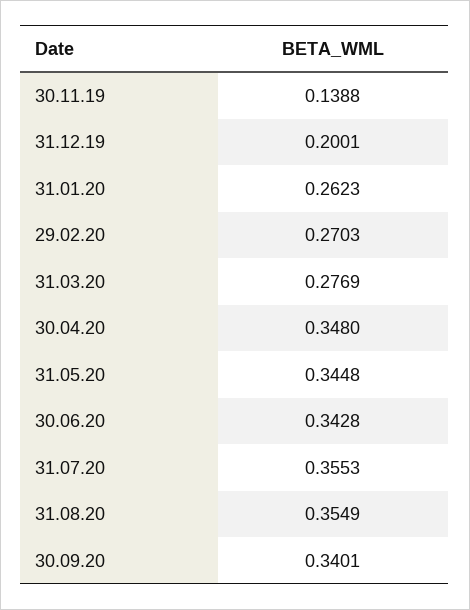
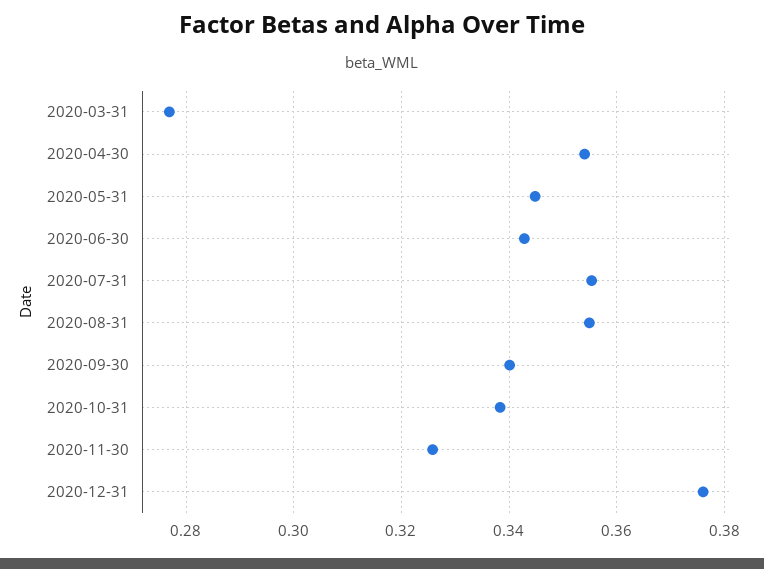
30.11.19: 0.1388 -> none
31.12.19: 0.2001 -> none
31.01.20: 0.2623 -> none
29.02.20: 0.2703 -> none
30.04.20: 0.348 -> 0.354
2020-10-31: none -> 0.338
2020-11-30: none -> 0.326
2020-12-31: none -> 0.376

